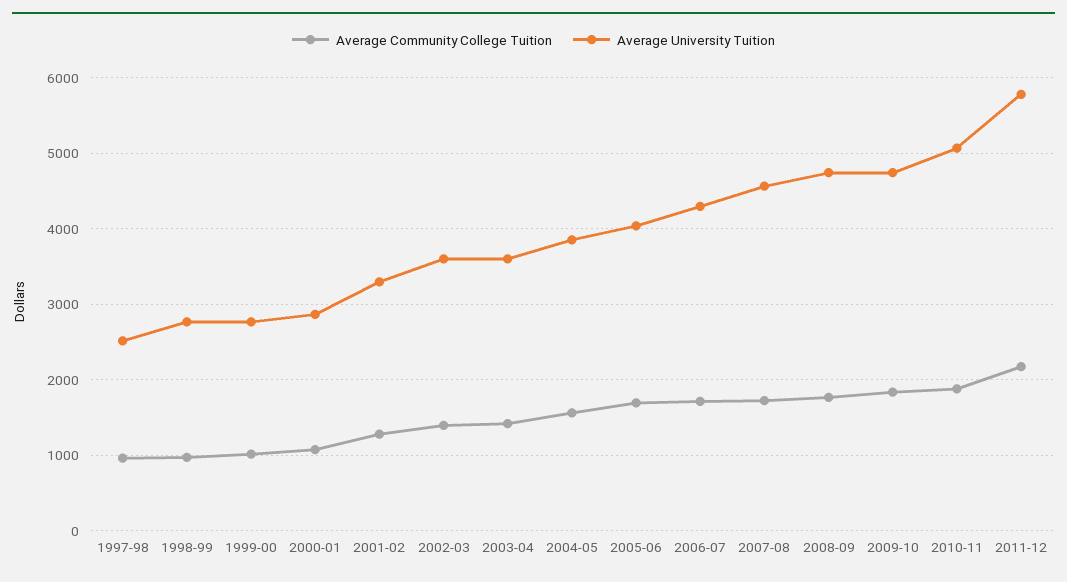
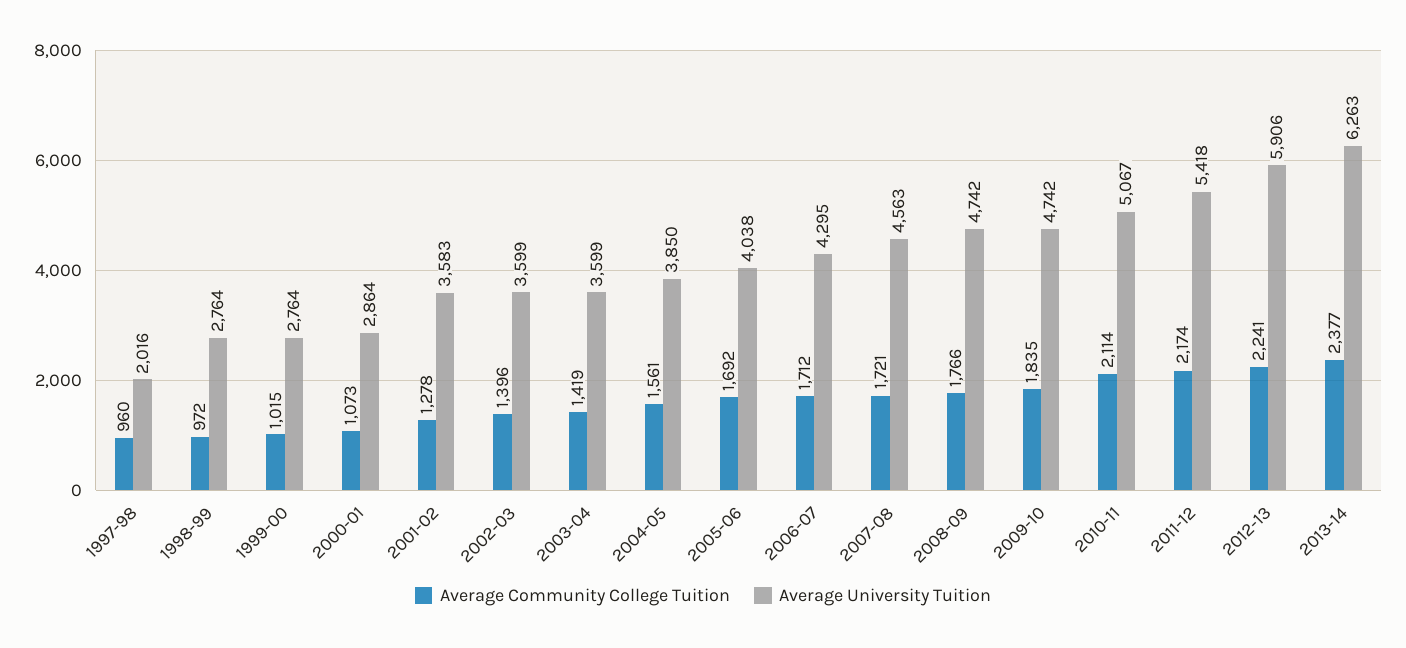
Average University Tuition, 1997-98: 2500 -> 2016
Average University Tuition, 2001-02: 3300 -> 3583
Average Community College Tuition, 2010-11: 1900 -> 2114
Average University Tuition, 2011-12: 5800 -> 5418
Average Community College Tuition, 2012-13: none -> 2241
Average University Tuition, 2012-13: none -> 5906
Average Community College Tuition, 2013-14: none -> 2377
Average University Tuition, 2013-14: none -> 6263

